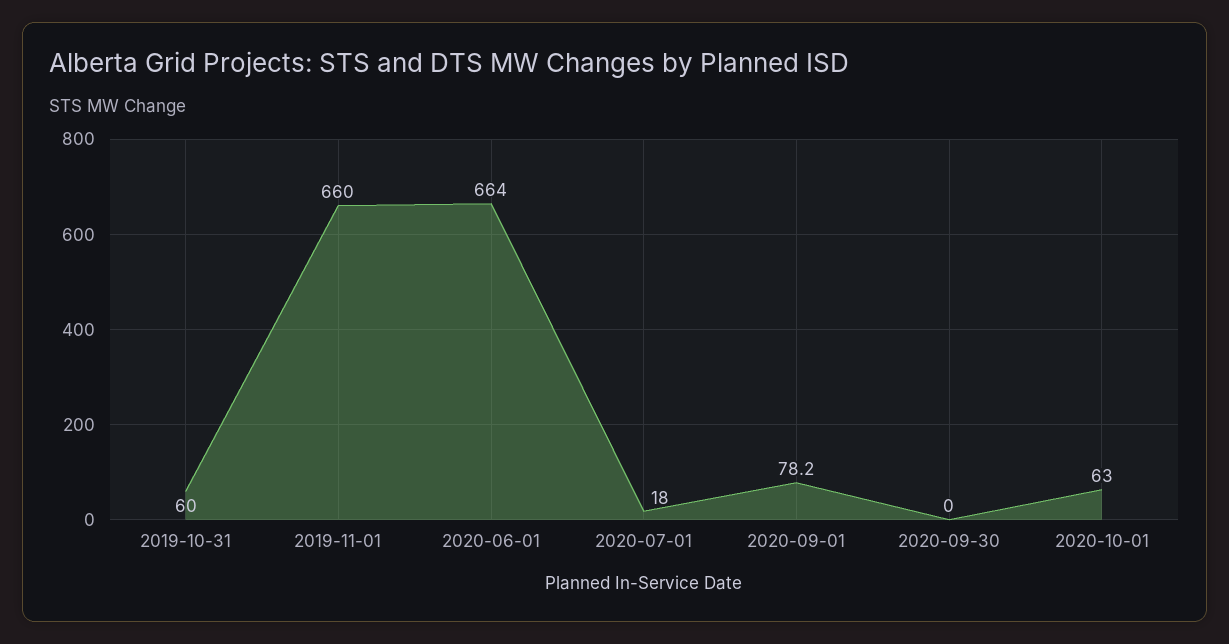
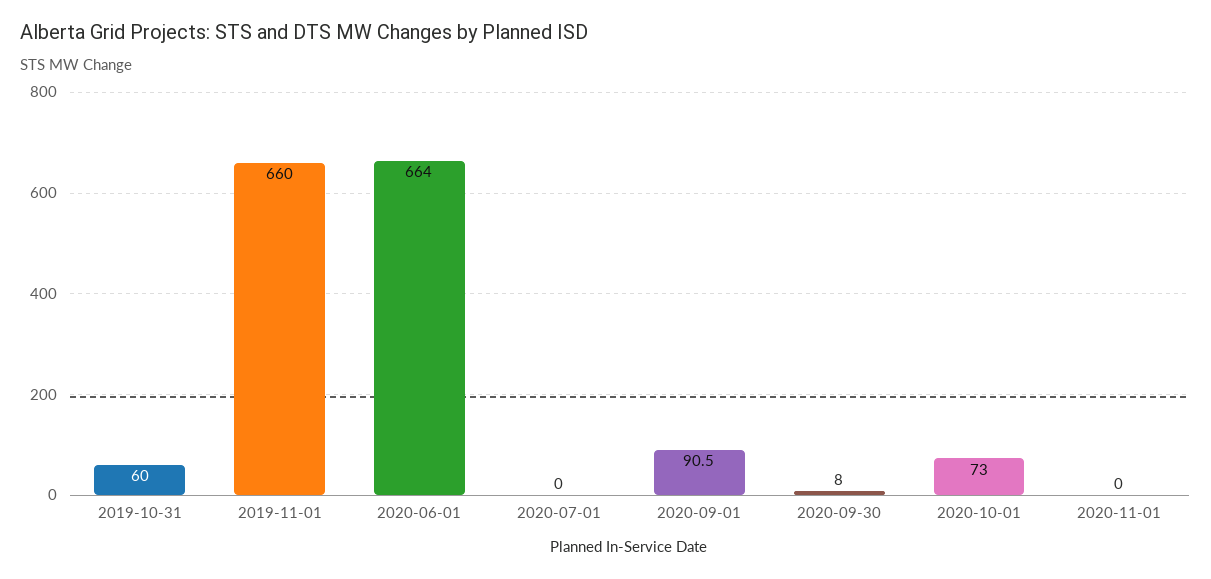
2020-07-01: 18 -> 0
2020-09-01: 78.2 -> 90.5
2020-09-30: 0 -> 8
2020-10-01: 63 -> 73
2020-11-01: none -> 0

